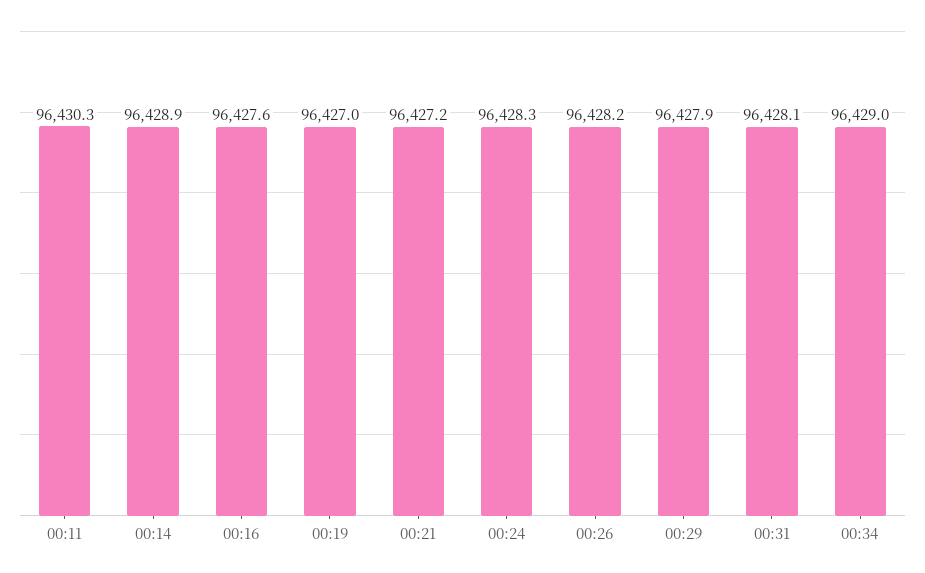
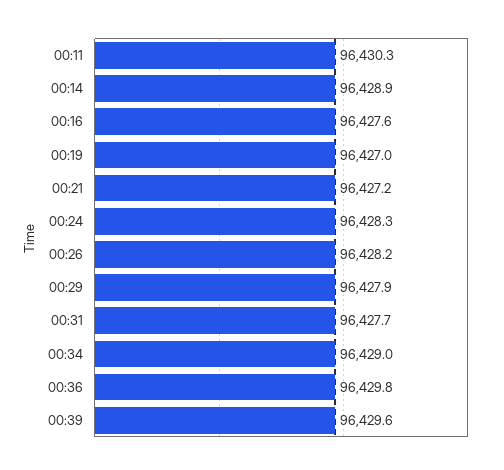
00:31: 96428.1 -> 96427.7
00:36: none -> 96429.8
00:39: none -> 96429.6

